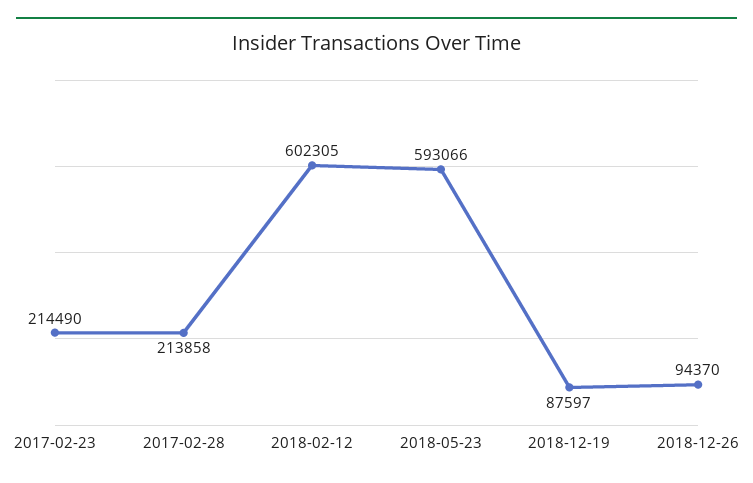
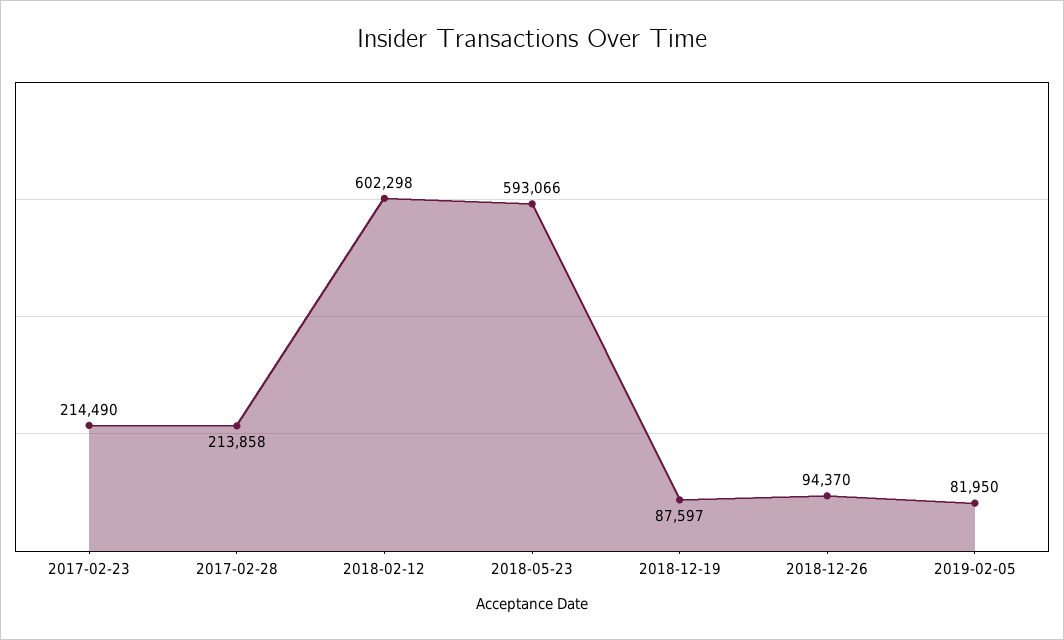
2018-02-12: 602305 -> 602298
2019-02-05: none -> 81950

